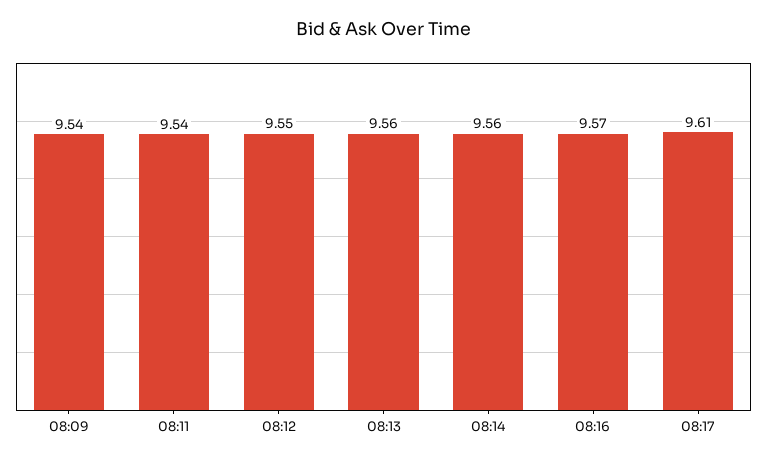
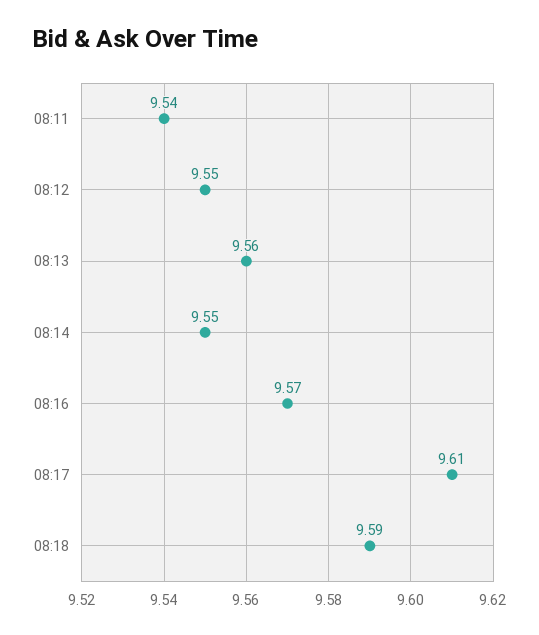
08:09: 9.54 -> none
08:14: 9.56 -> 9.55
08:18: none -> 9.59

